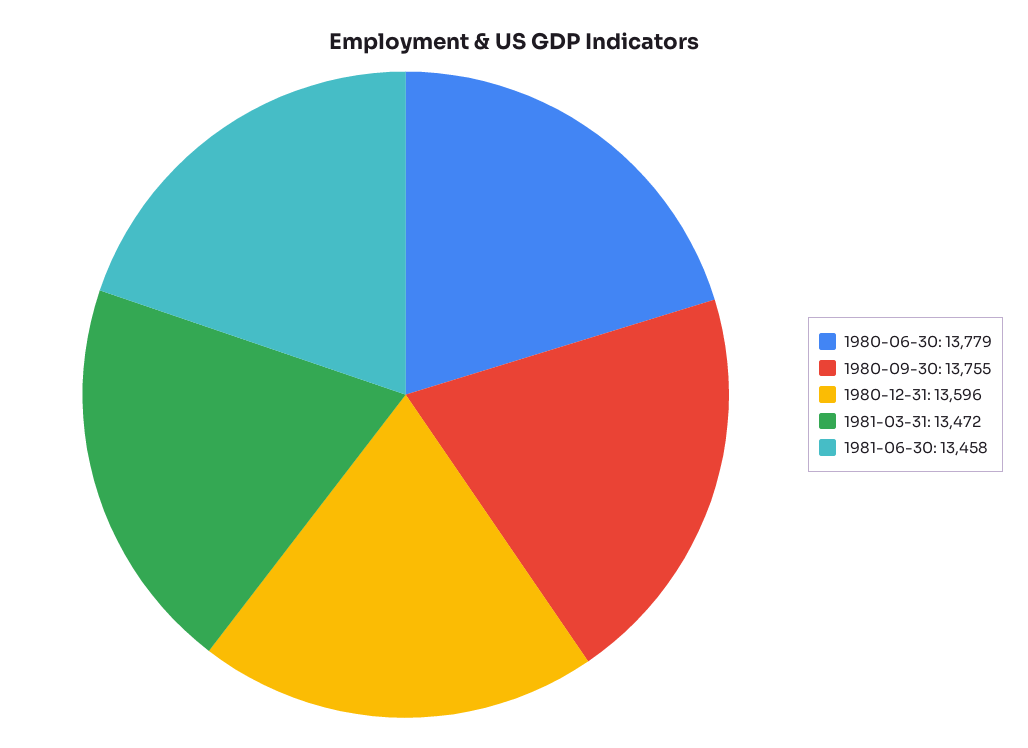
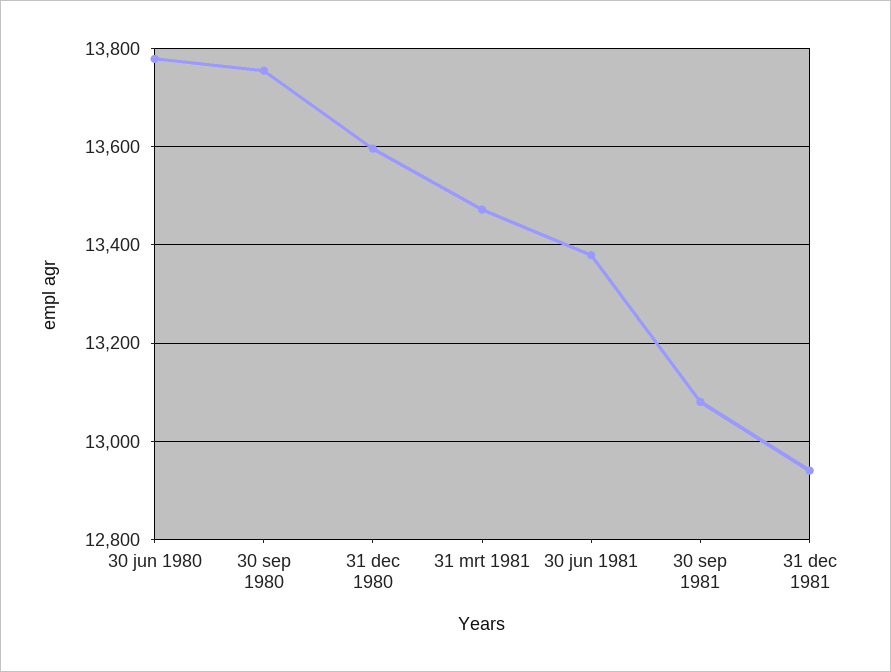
1981-06-30: 13458 -> 13380
30 sep 1981: none -> 13080
31 dec 1981: none -> 12940

